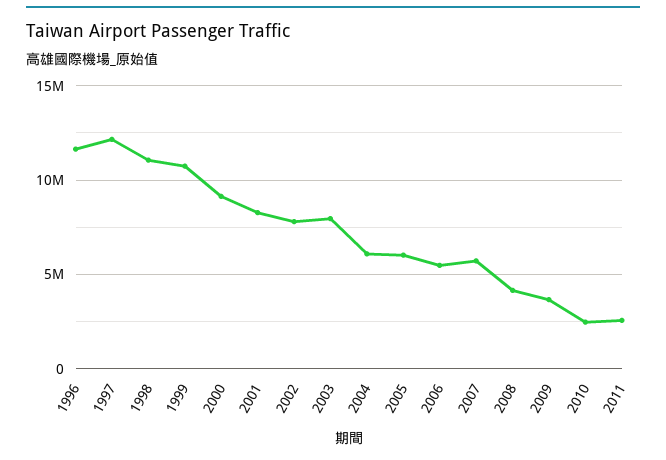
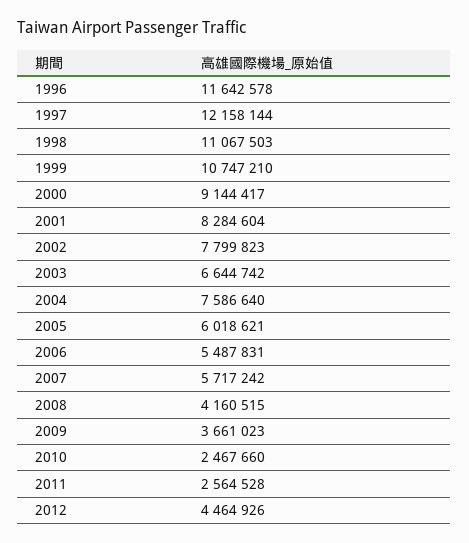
2003: 8000000 -> 6644742
2004: 6000000 -> 7586640
2012: none -> 4464926

